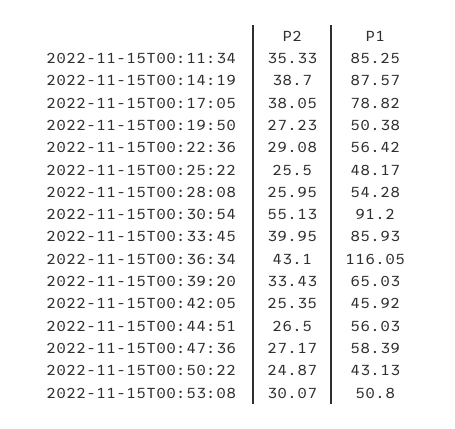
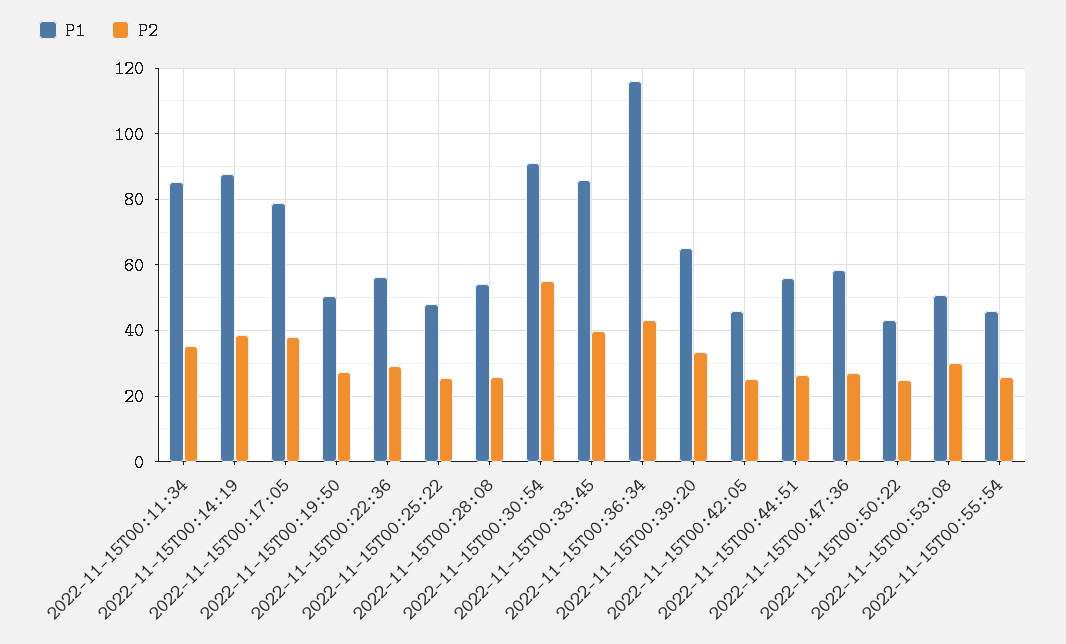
P1, 2022-11-15T00:55:54: none -> 46
P2, 2022-11-15T00:55:54: none -> 26

